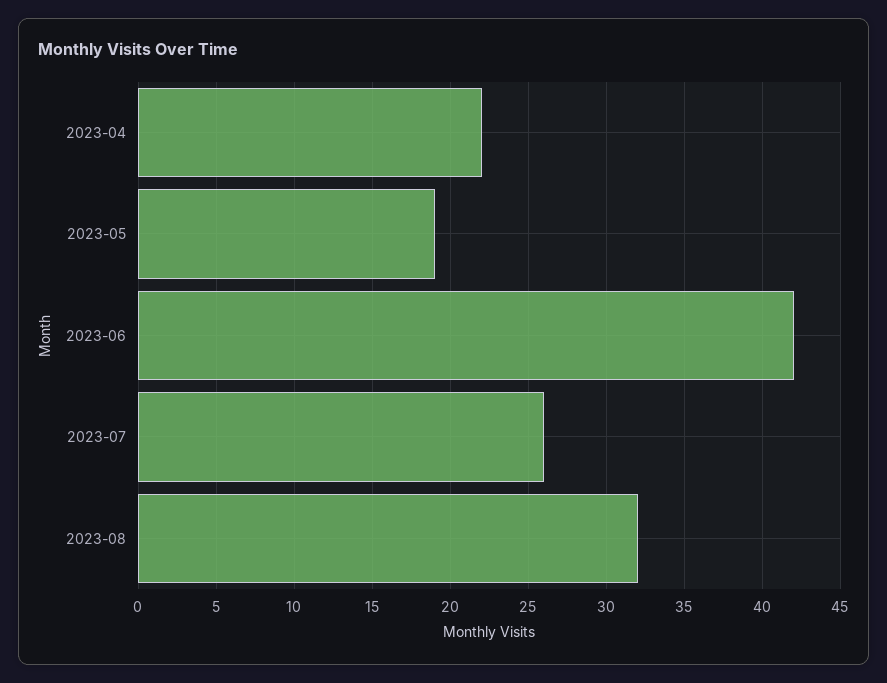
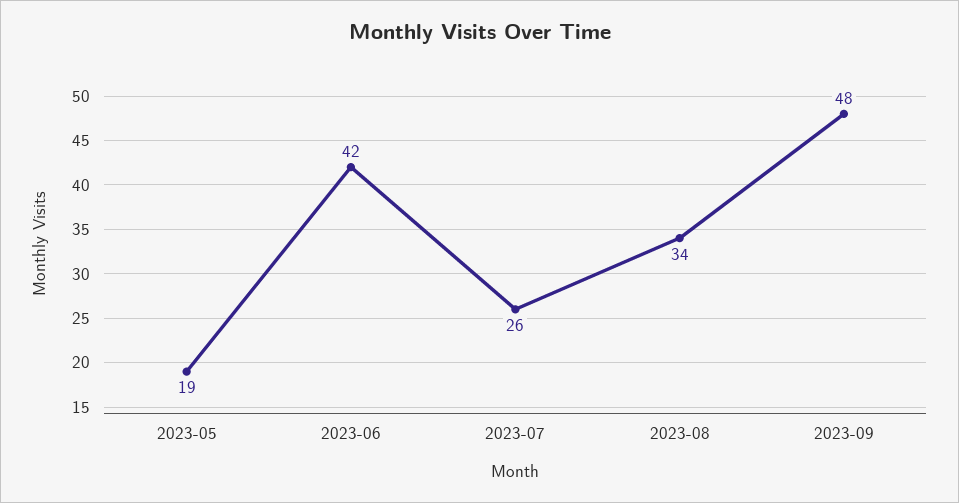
2023-04: 22 -> none
2023-08: 32 -> 34
2023-09: none -> 48

